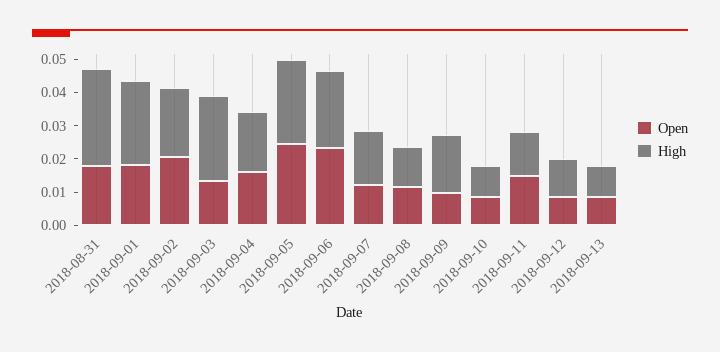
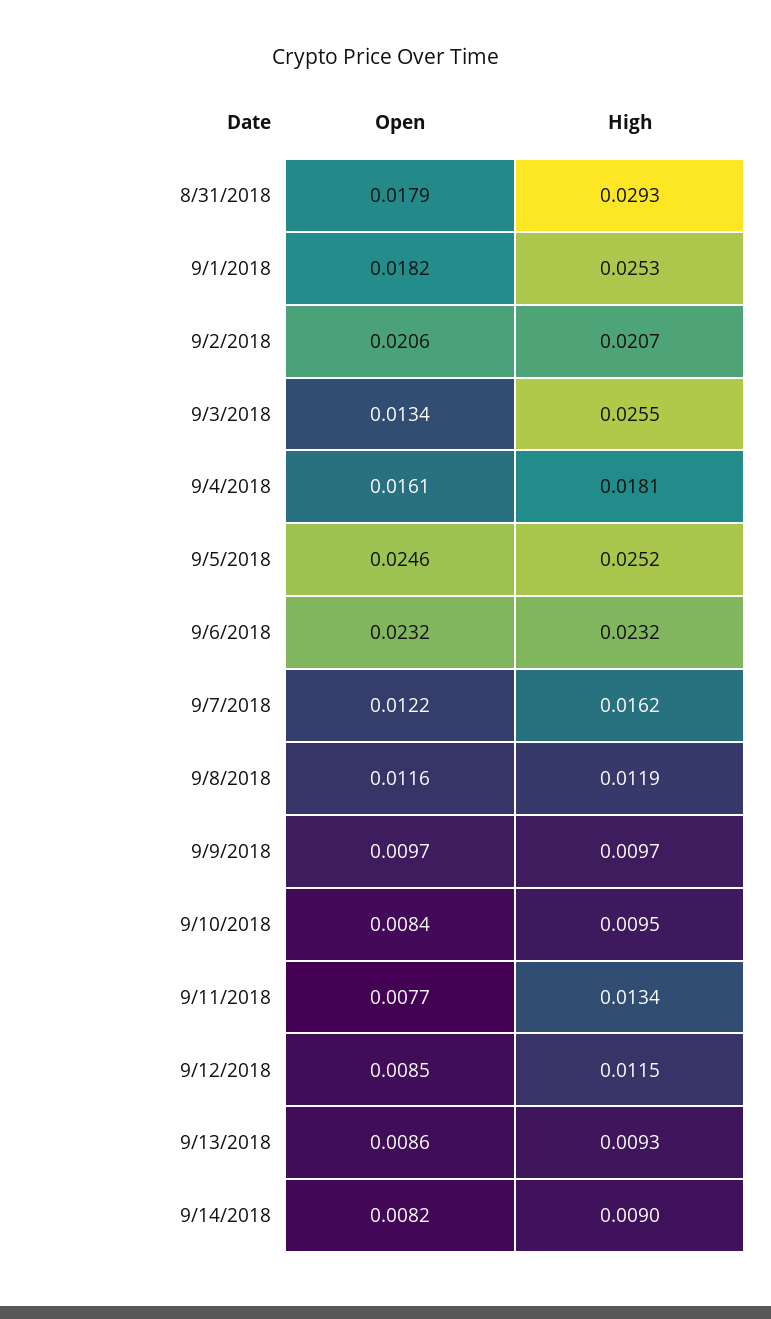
High, 2018-09-09: 0.0175 -> 0.0097
Open, 2018-09-11: 0.015 -> 0.0077
Open, 9/14/2018: none -> 0.0082
High, 9/14/2018: none -> 0.009

